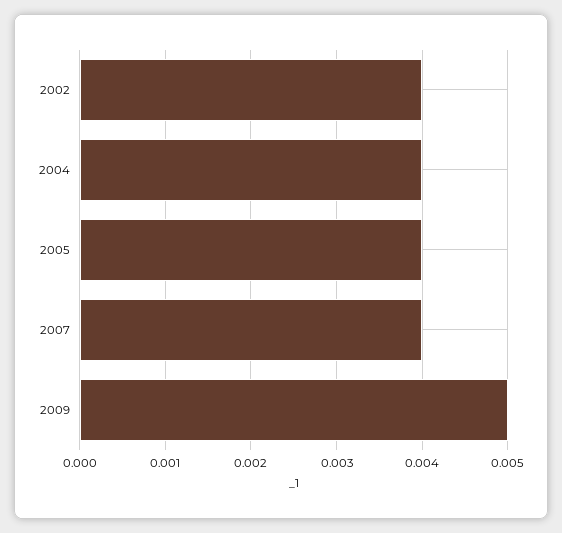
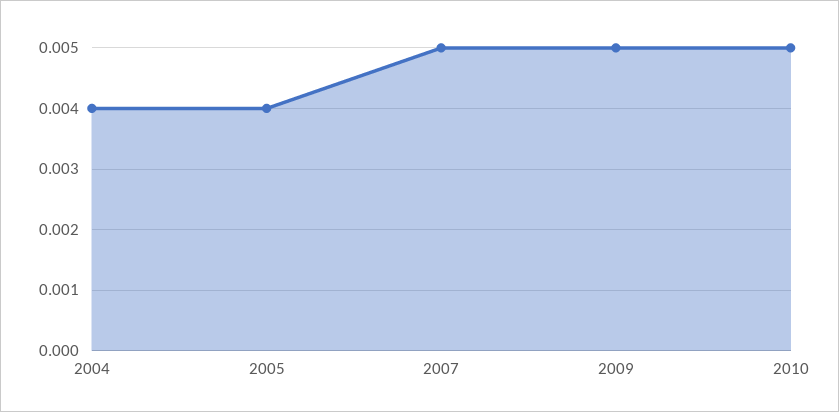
2002: 0.004 -> none
2007: 0.004 -> 0.005
2010: none -> 0.005

